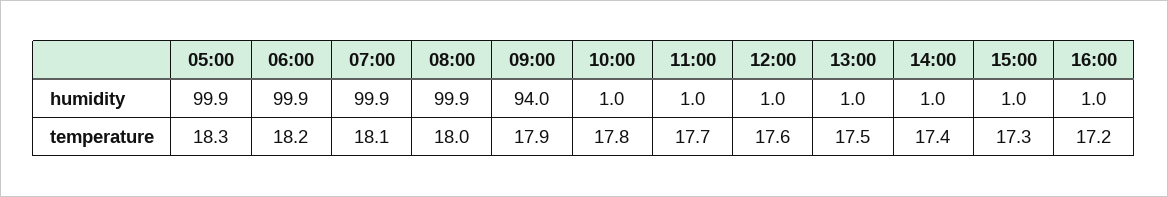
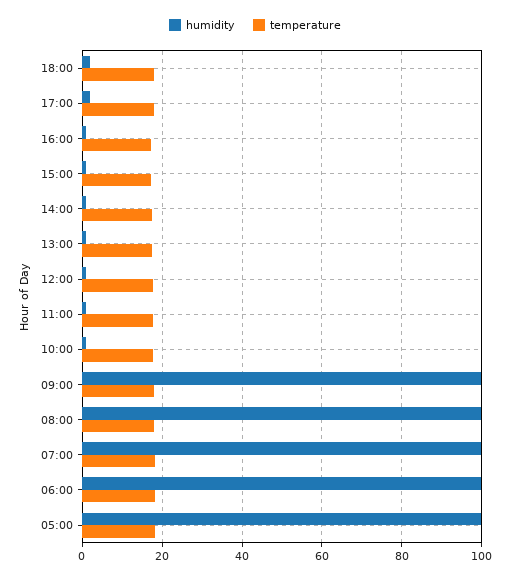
humidity, 09:00: 94 -> 100
humidity, 18:00: none -> 2
temperature, 18:00: none -> 18
humidity, 17:00: none -> 2
temperature, 17:00: none -> 18

